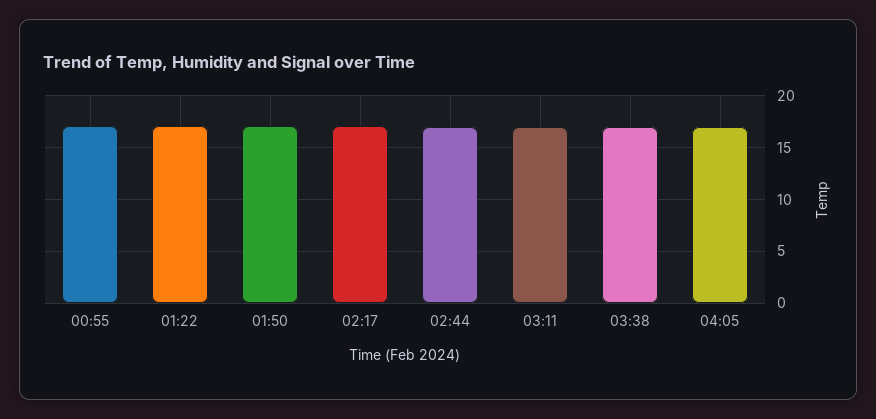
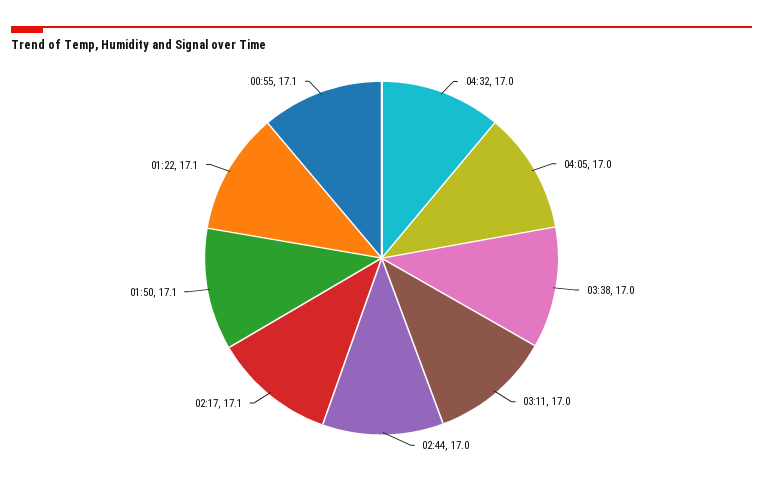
04:32: none -> 17

